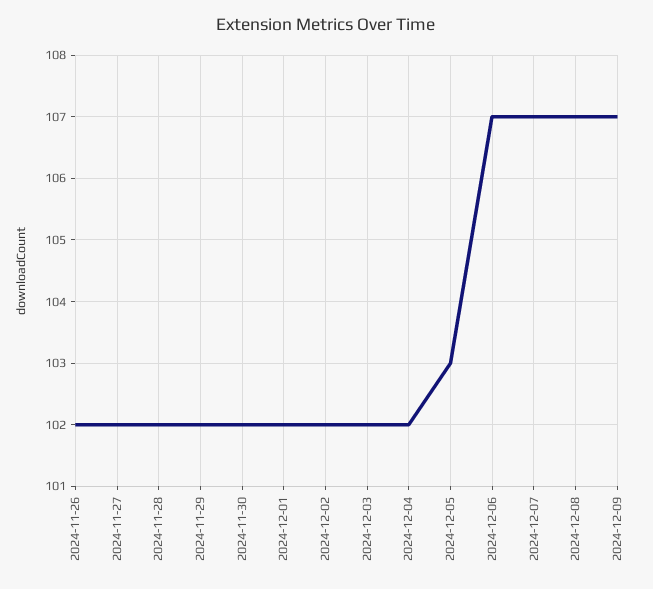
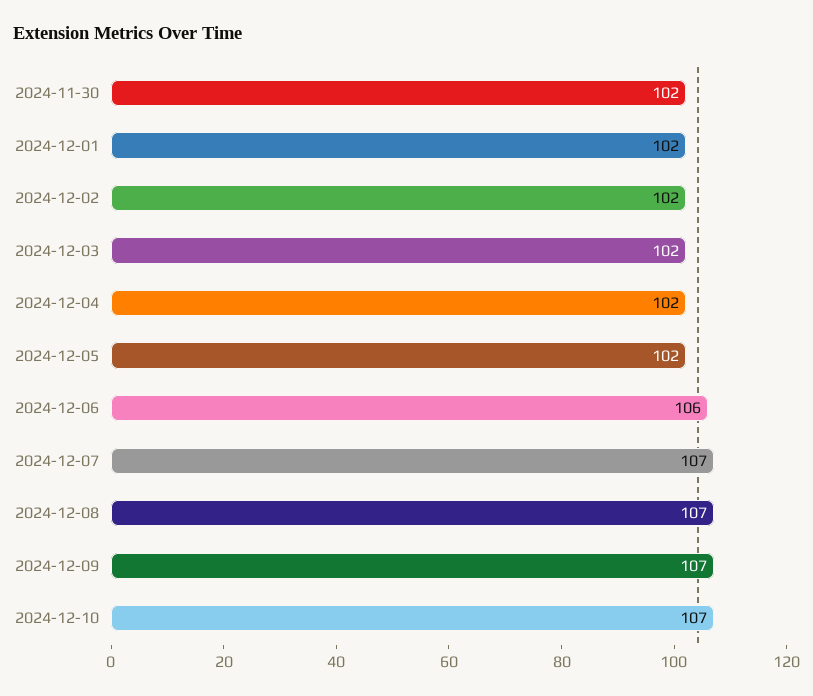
2024-11-26: 102 -> none
2024-11-27: 102 -> none
2024-11-28: 102 -> none
2024-11-29: 102 -> none
2024-12-05: 103 -> 102
2024-12-06: 107 -> 106
2024-12-10: none -> 107

